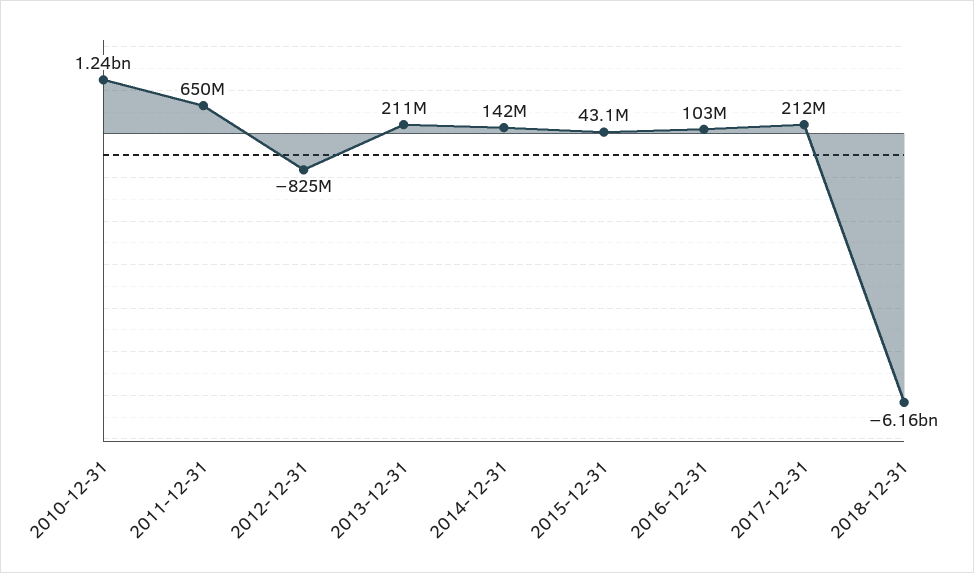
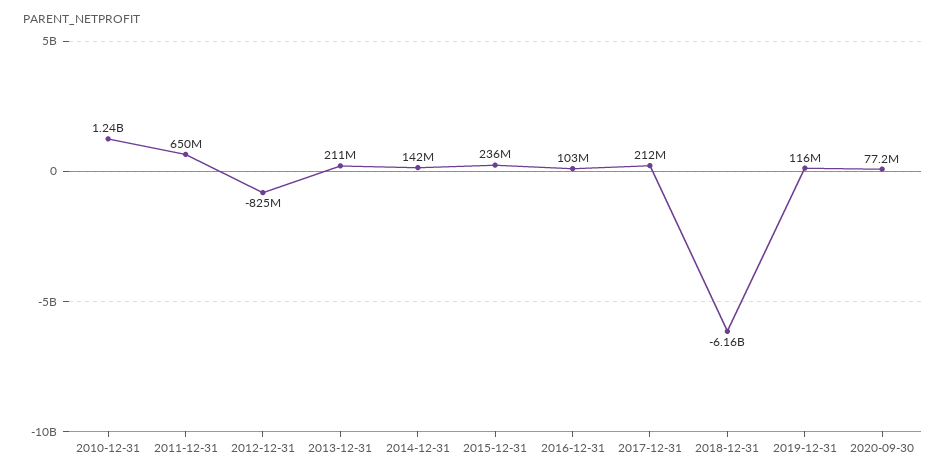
2015-12-31: 43100000 -> 236000000
2019-12-31: none -> 116000000
2020-09-30: none -> 77200000

